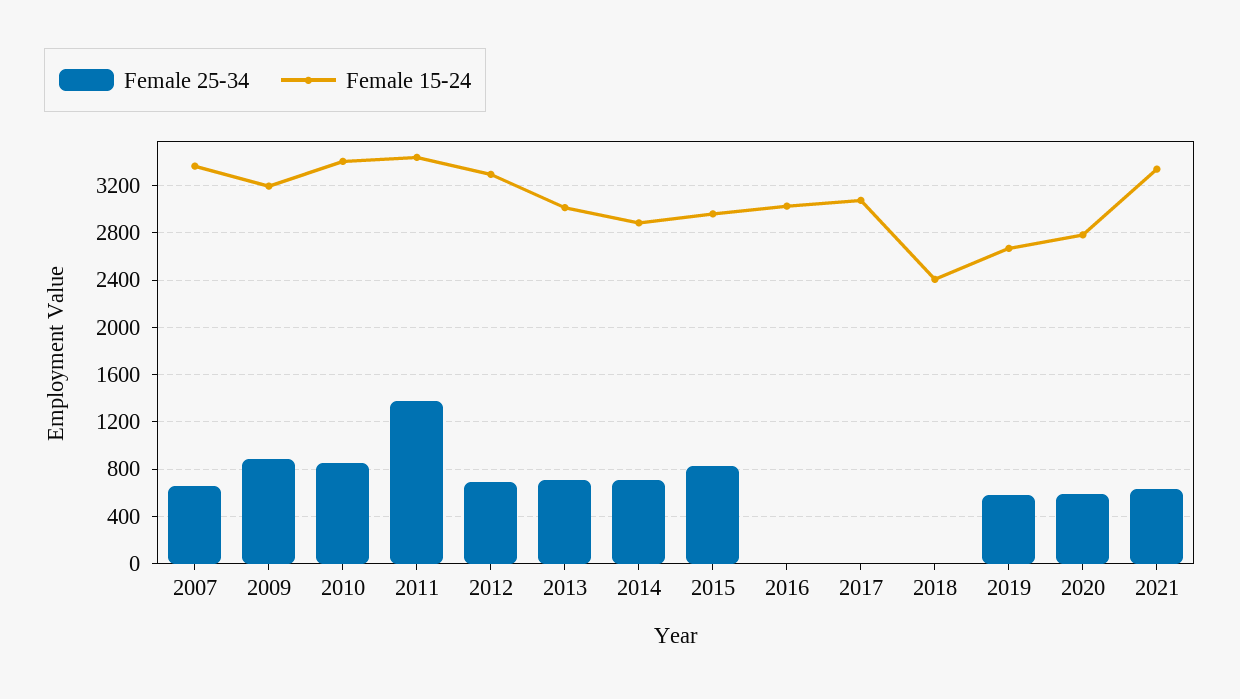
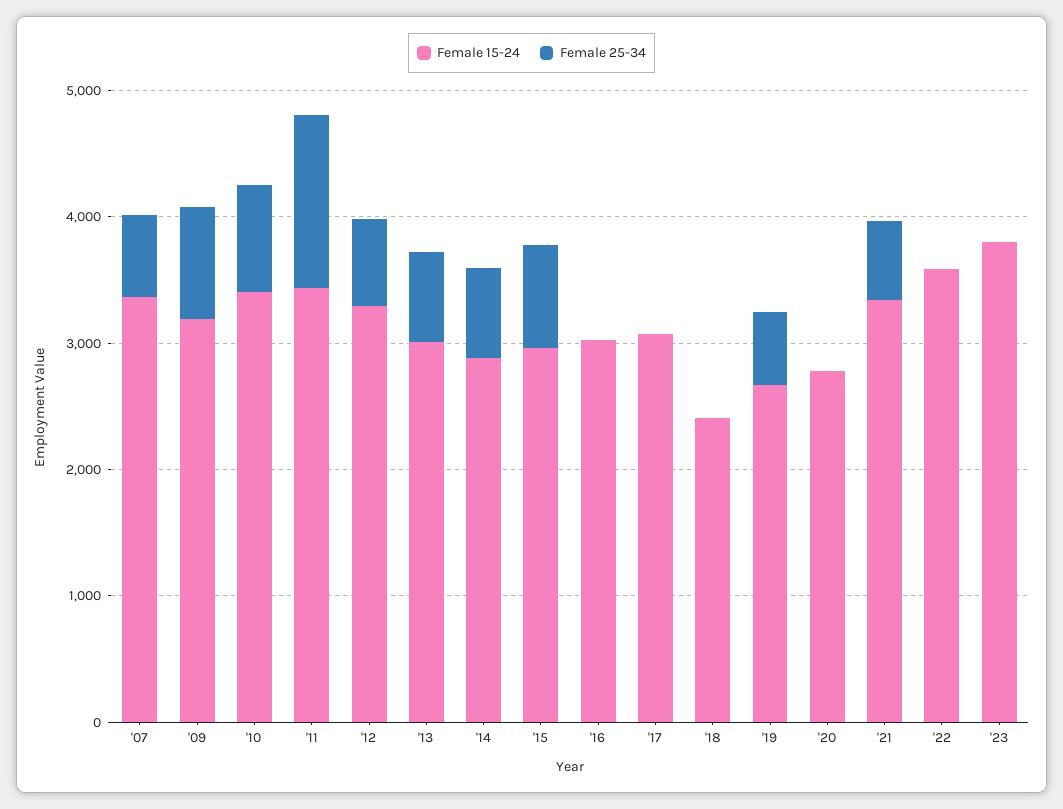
Female 25-34, 2020: 600 -> 0
Female 15-24, '22: none -> 3600
Female 25-34, '22: none -> 0
Female 15-24, '23: none -> 3800
Female 25-34, '23: none -> 0

